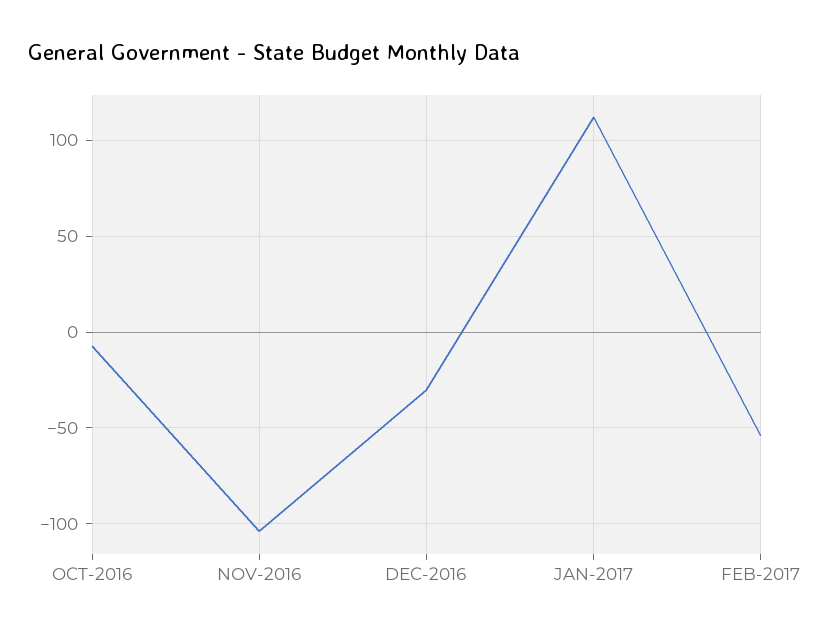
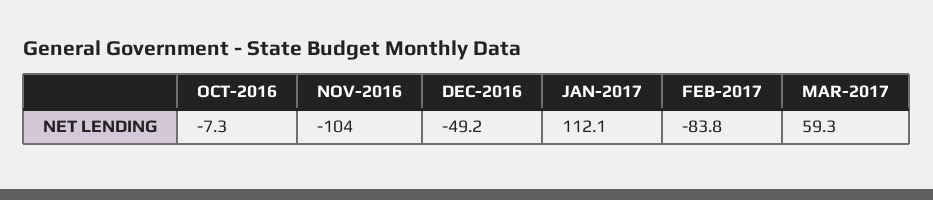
DEC-2016: -30 -> -49.2
FEB-2017: -55 -> -83.8
MAR-2017: none -> 59.3

